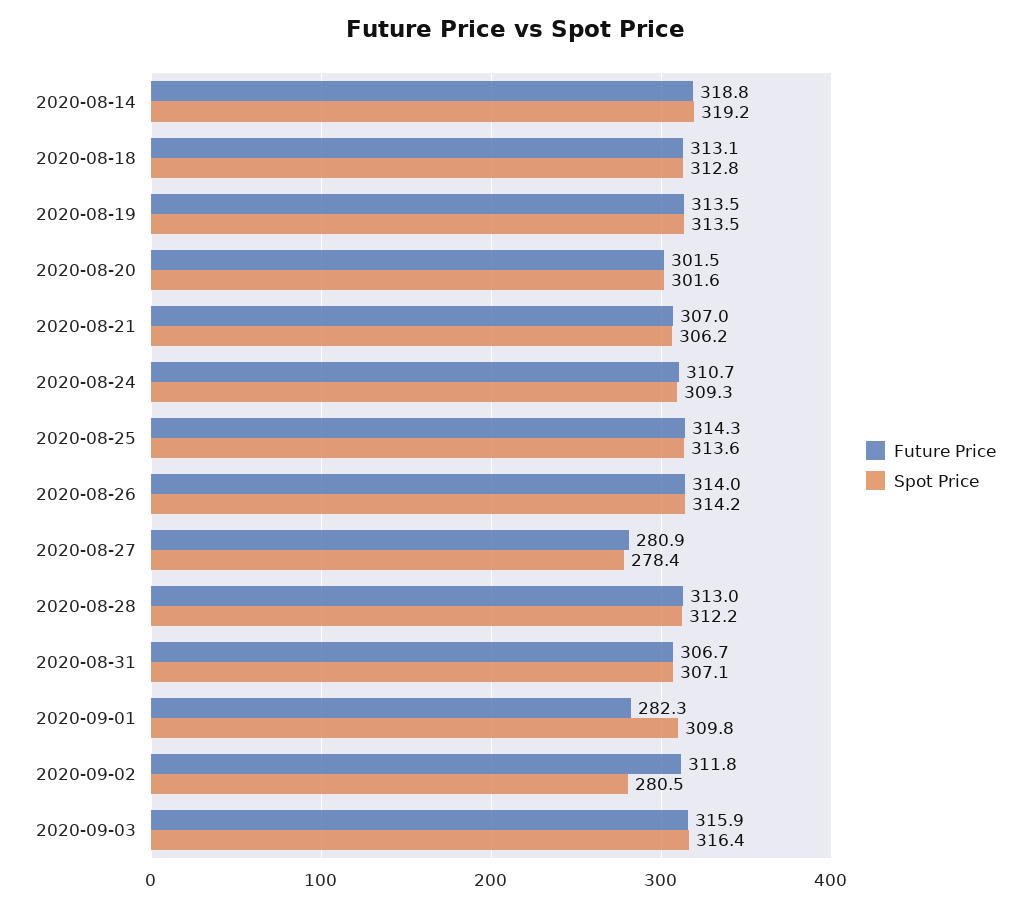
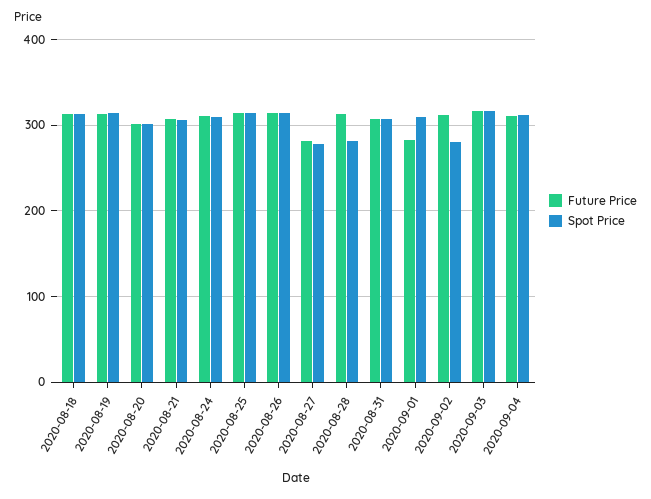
Future Price, 2020-08-14: 318.8 -> none
Spot Price, 2020-08-14: 319.2 -> none
Spot Price, 2020-08-28: 312.2 -> 280
Future Price, 2020-09-04: none -> 310
Spot Price, 2020-09-04: none -> 310

